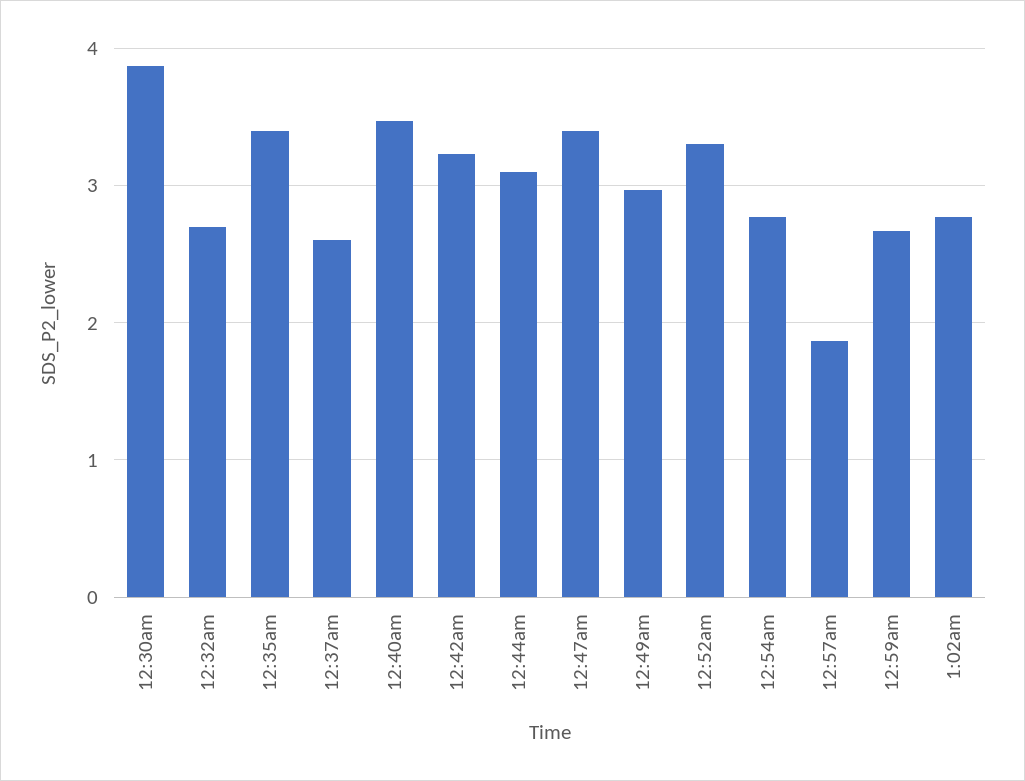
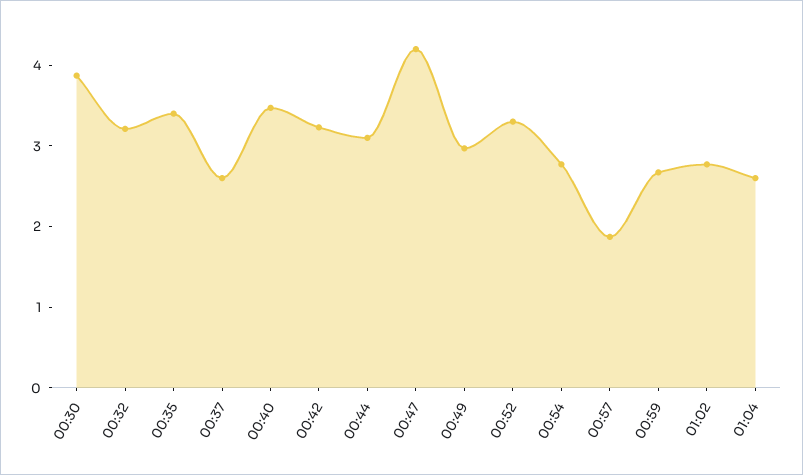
12:32am: 2.7 -> 3.2
12:47am: 3.4 -> 4.2
01:04: none -> 2.6

